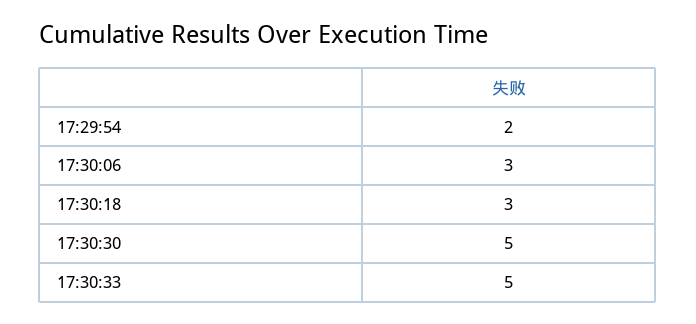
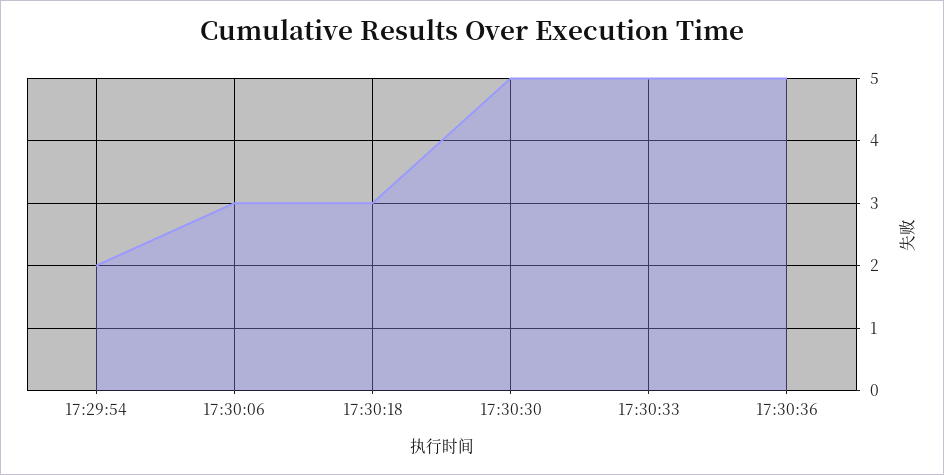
17:30:36: none -> 5

